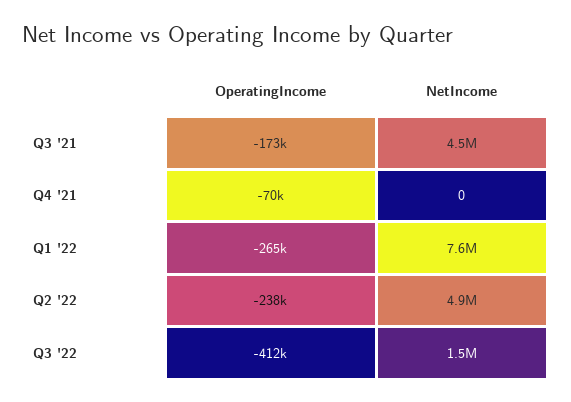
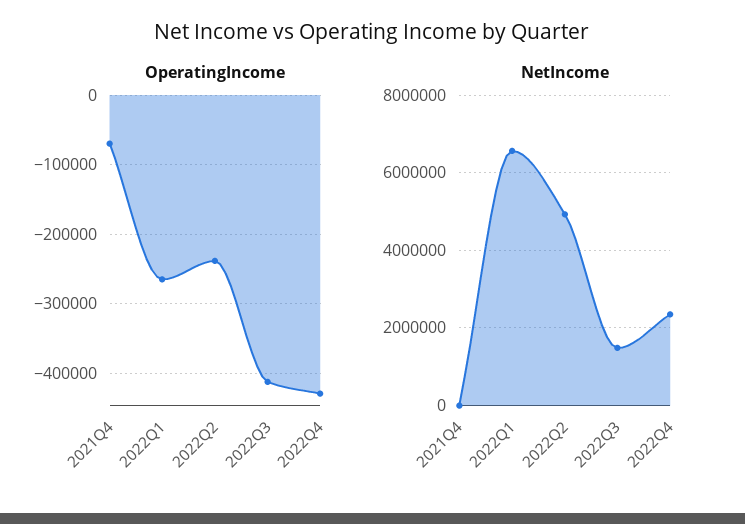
OperatingIncome, Q3 '21: -173000 -> none
NetIncome, Q3 '21: 4500000 -> none
NetIncome, Q1 '22: 7600000 -> 6600000
OperatingIncome, 2022Q4: none -> -430000
NetIncome, 2022Q4: none -> 2400000

